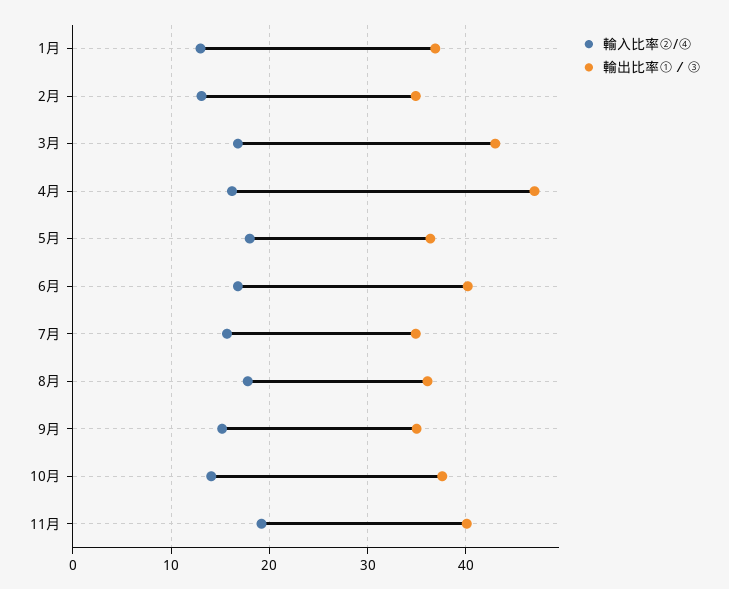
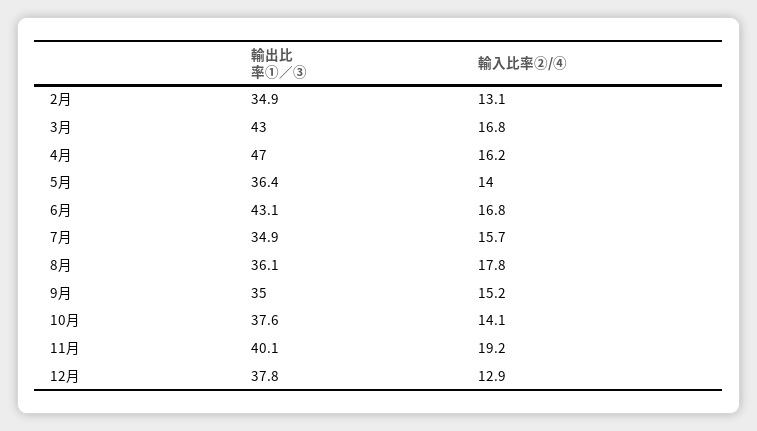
輸入比率②/④, 1月: 13 -> none
輸出比率①／③, 1月: 37 -> none
輸入比率②/④, 5月: 18 -> 14
輸出比率①／③, 6月: 40 -> 43.1
輸出比率①／③, 12月: none -> 37.8
輸入比率②/④, 12月: none -> 12.9

